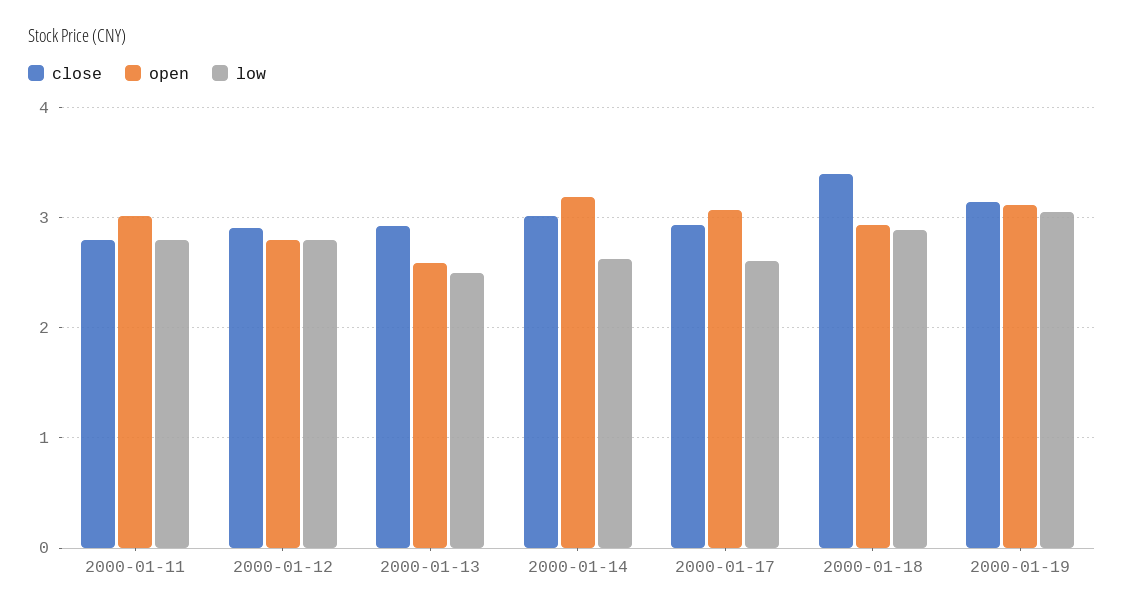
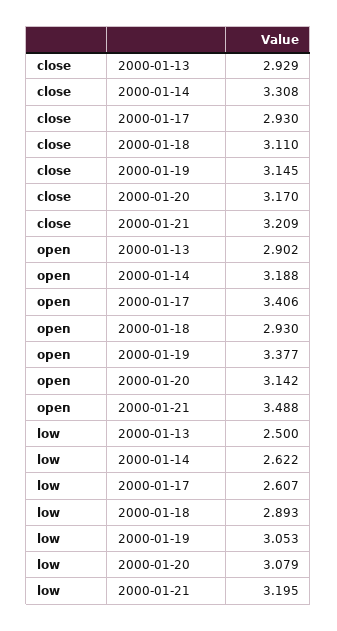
close, 2000-01-11: 2.8 -> none
open, 2000-01-11: 3 -> none
low, 2000-01-11: 2.8 -> none
close, 2000-01-12: 2.9 -> none
open, 2000-01-12: 2.8 -> none
low, 2000-01-12: 2.8 -> none
open, 2000-01-13: 2.6 -> 2.902
close, 2000-01-14: 3 -> 3.308
open, 2000-01-17: 3.1 -> 3.406
close, 2000-01-18: 3.4 -> 3.11
open, 2000-01-19: 3.1 -> 3.377
close, 2000-01-20: none -> 3.17
close, 2000-01-21: none -> 3.209
open, 2000-01-20: none -> 3.142
open, 2000-01-21: none -> 3.488
low, 2000-01-20: none -> 3.079
low, 2000-01-21: none -> 3.195

